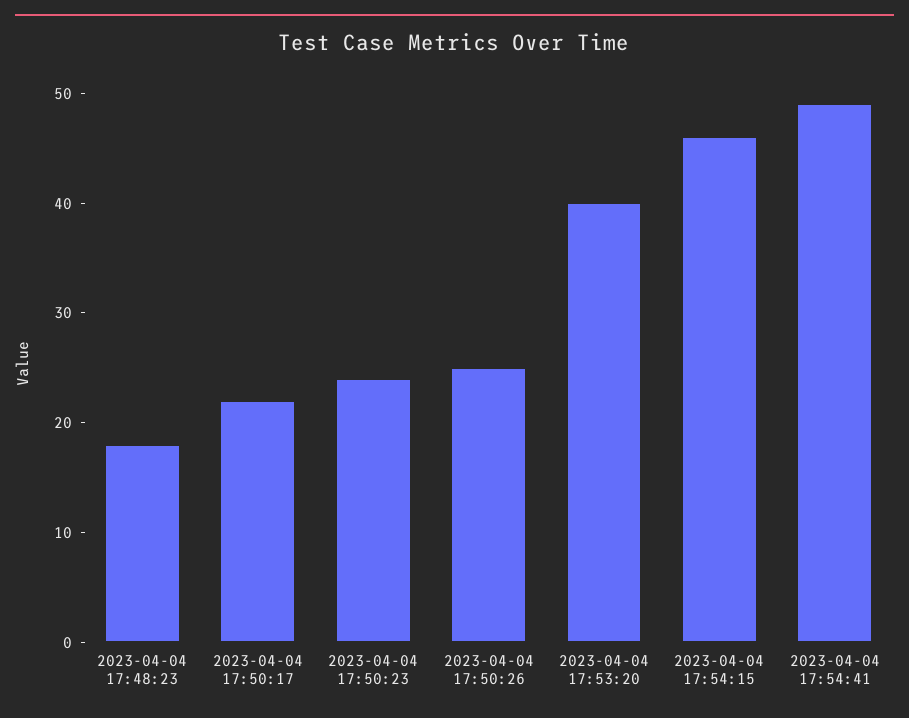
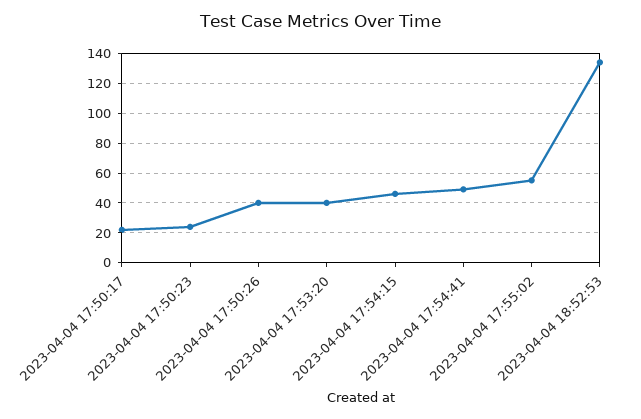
2023-04-04 17:48:23: 18 -> none
2023-04-04 17:50:26: 25 -> 40
2023-04-04 17:55:02: none -> 55
2023-04-04 18:52:53: none -> 135

